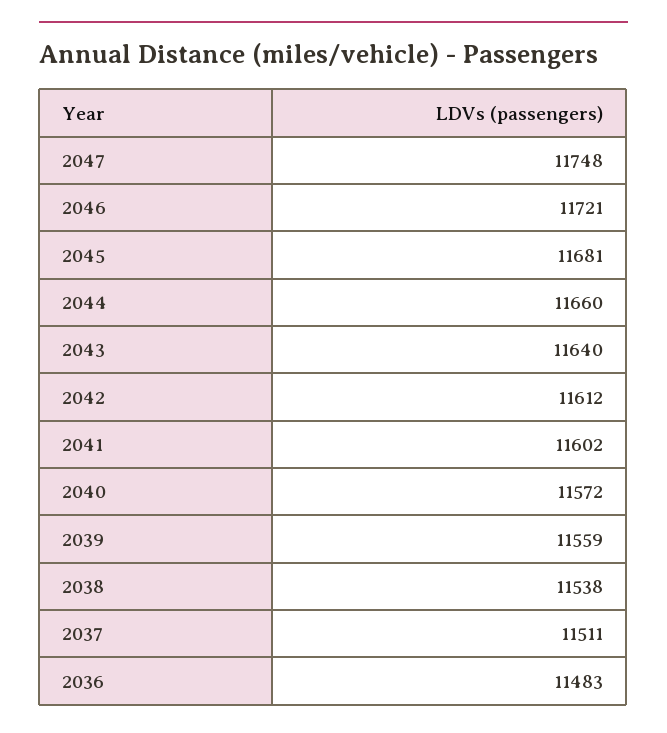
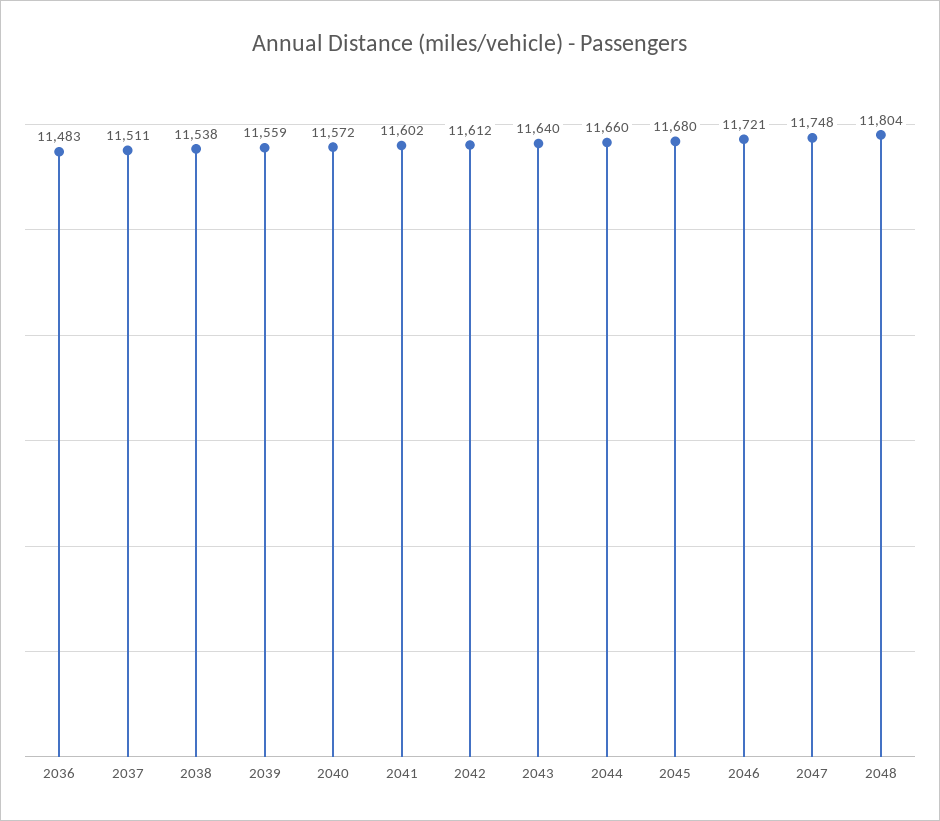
2045: 11681 -> 11680
2048: none -> 11804

